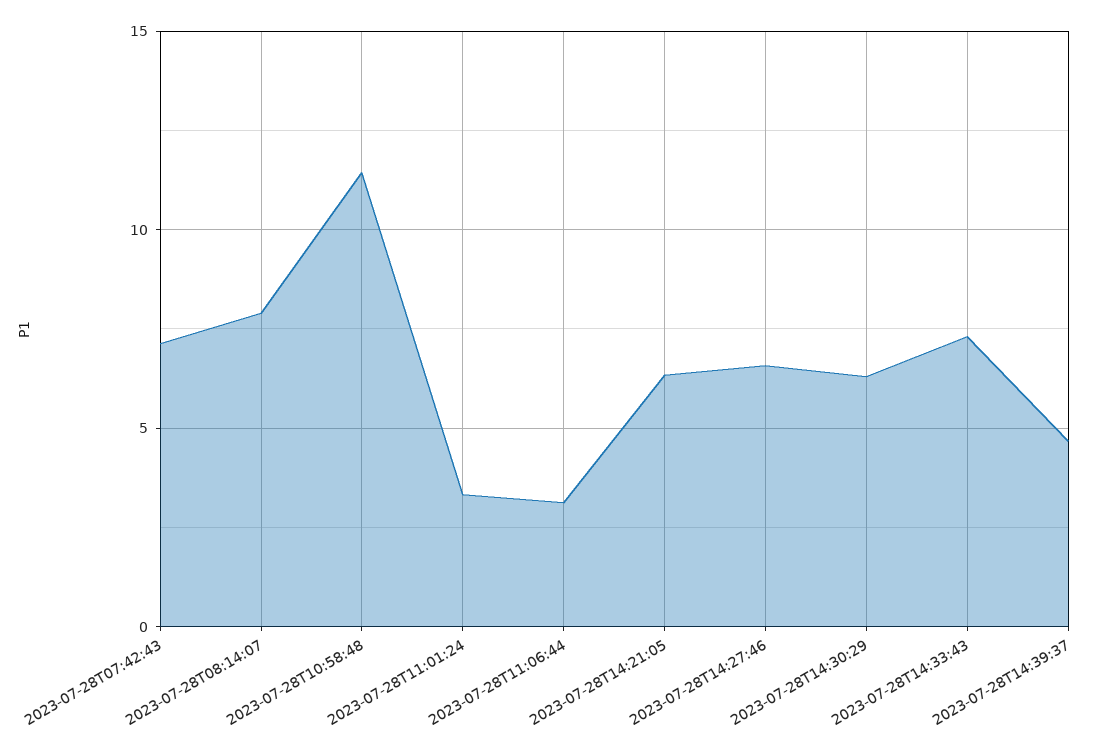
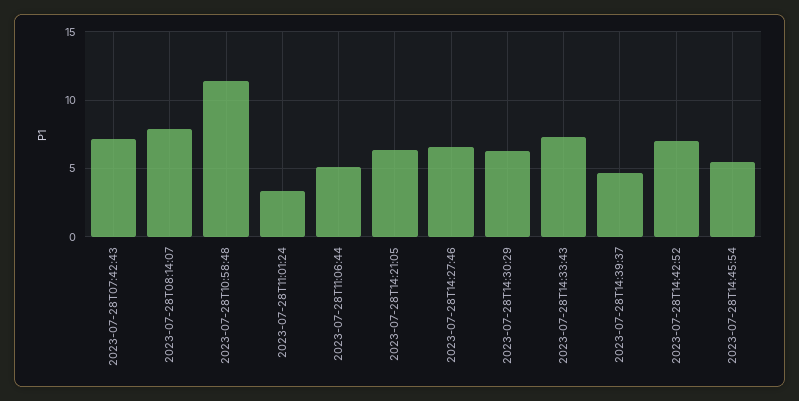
2023-07-28T11:06:44: 3 -> 5
2023-07-28T14:42:52: none -> 7
2023-07-28T14:45:54: none -> 5.5

